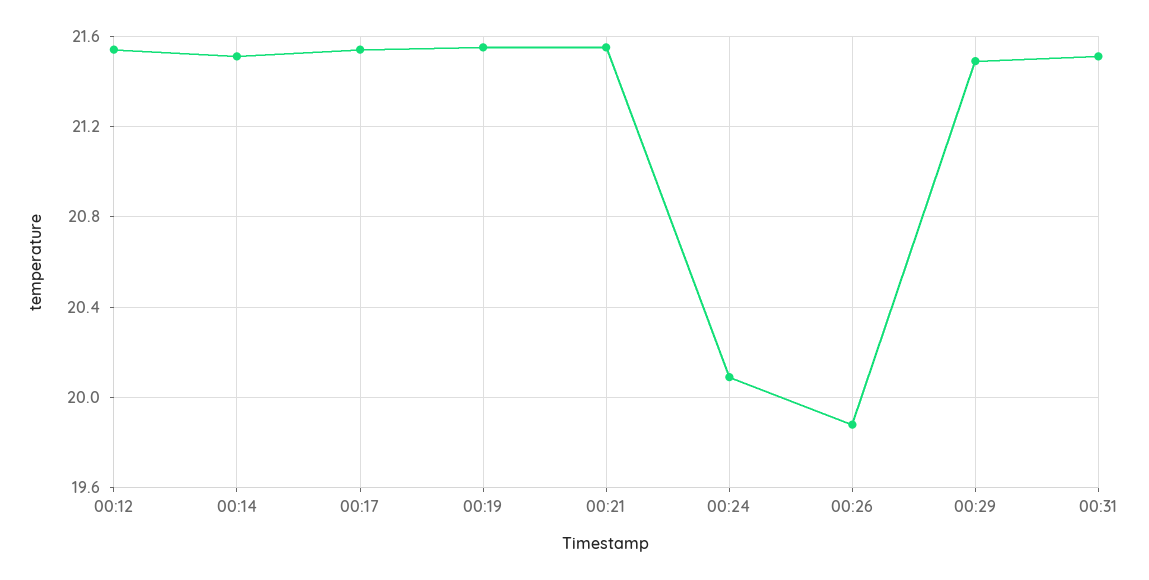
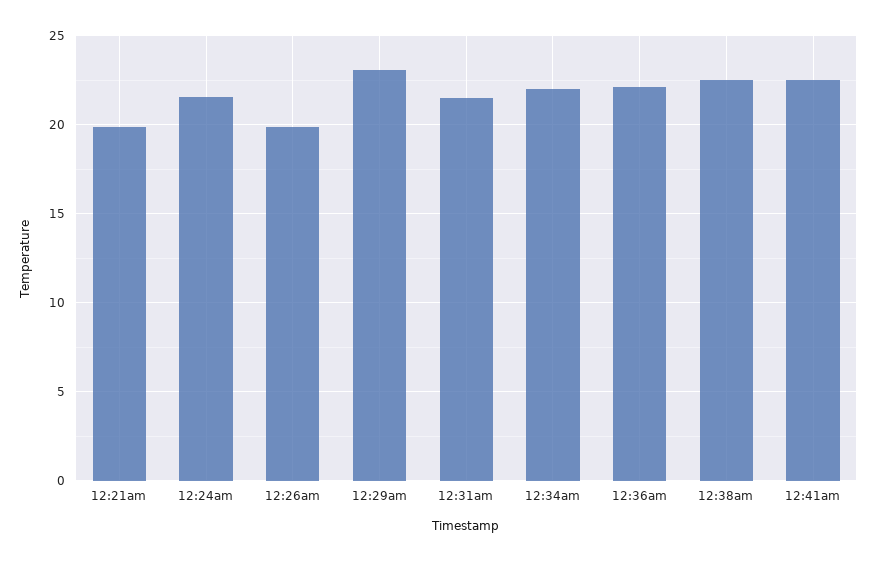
00:12: 21.55 -> none
00:14: 21.5 -> none
00:17: 21.55 -> none
00:19: 21.55 -> none
00:21: 21.55 -> 20
00:24: 20.1 -> 21.5
00:29: 21.5 -> 23
12:34am: none -> 22
12:36am: none -> 22
12:38am: none -> 22.5
12:41am: none -> 22.5

